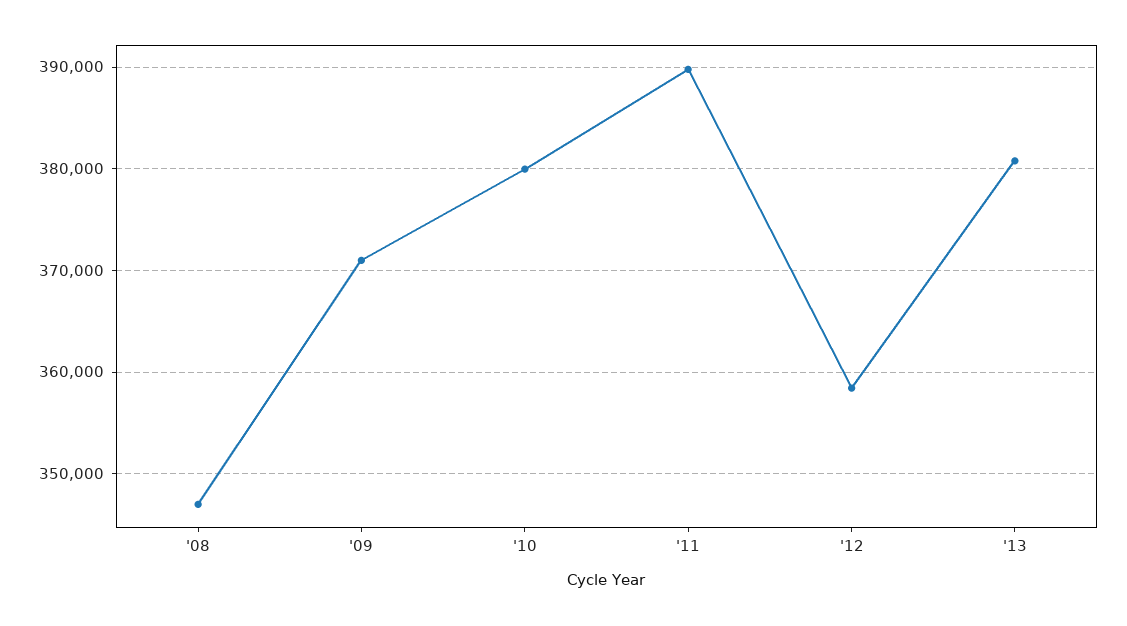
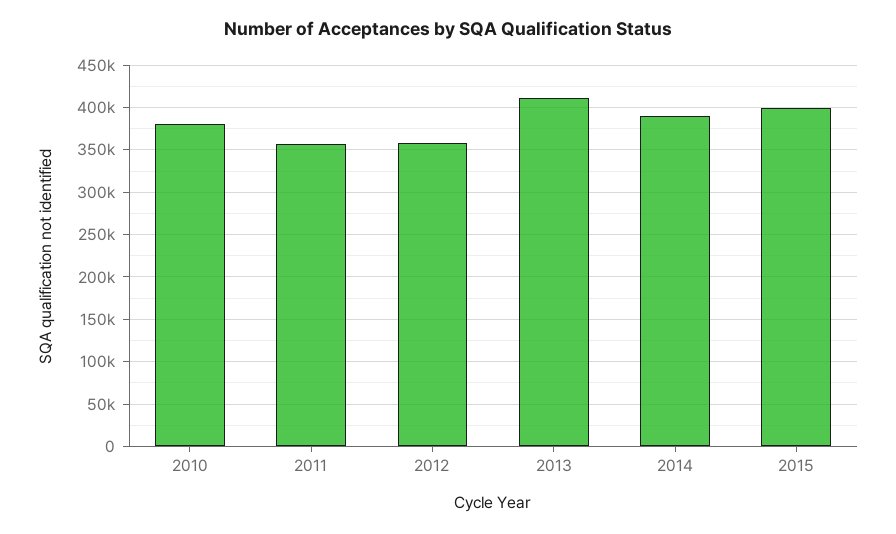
'08: 347000 -> none
'09: 371000 -> none
'11: 390000 -> 360000
'13: 381000 -> 410000
2014: none -> 390000
2015: none -> 400000

